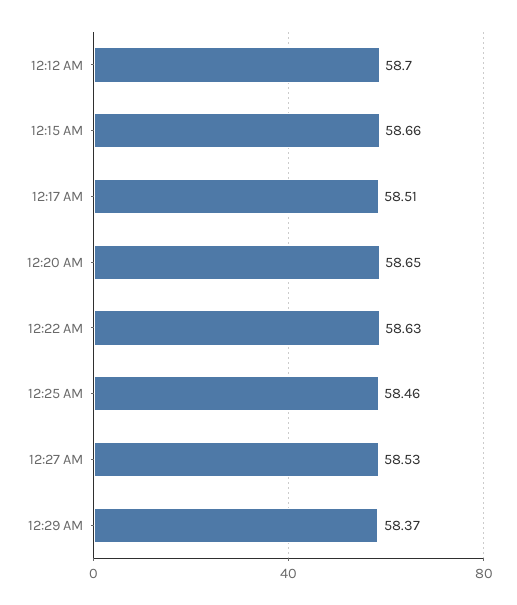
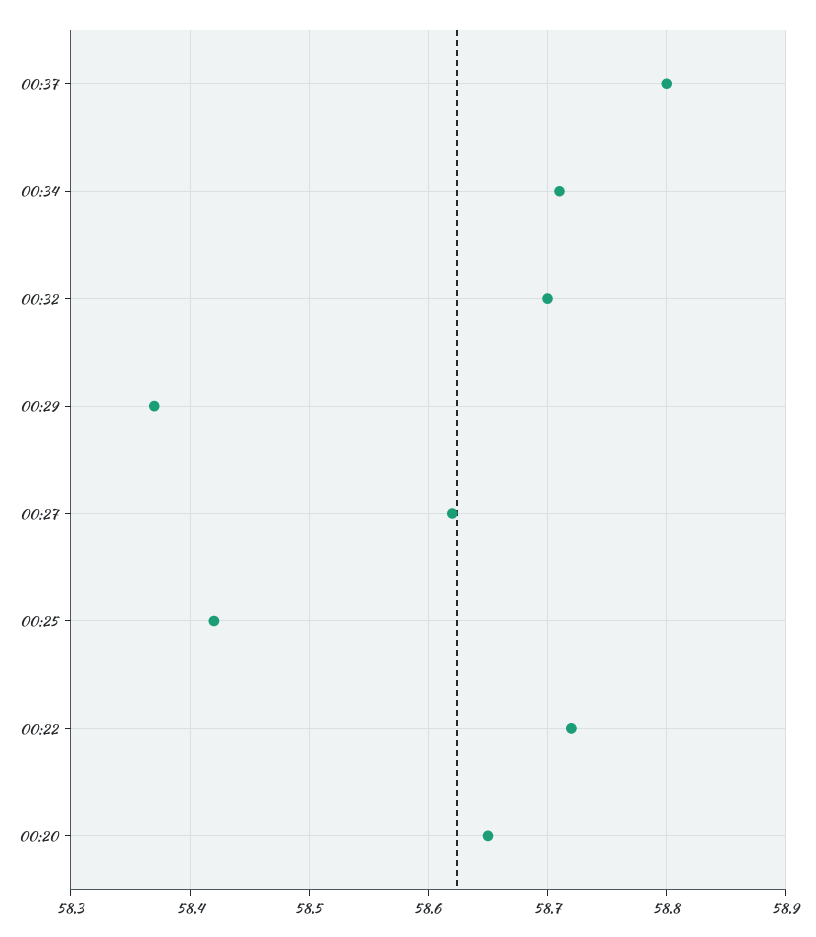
12:12 AM: 58.7 -> none
12:15 AM: 58.66 -> none
12:17 AM: 58.51 -> none
12:22 AM: 58.63 -> 58.72
12:25 AM: 58.46 -> 58.42
12:27 AM: 58.53 -> 58.62
00:37: none -> 58.8
00:34: none -> 58.71
00:32: none -> 58.7

